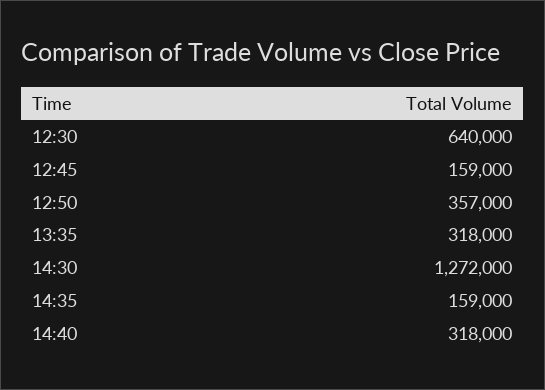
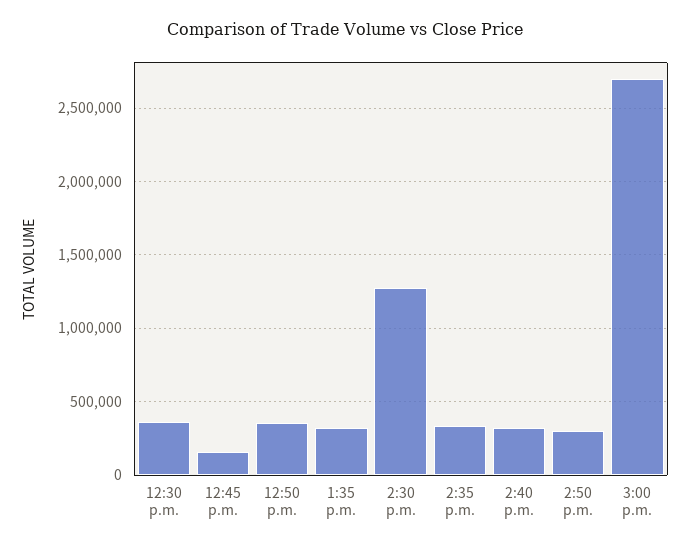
12:30: 640000 -> 350000
14:35: 159000 -> 350000
2:50 p.m.: none -> 300000
3:00 p.m.: none -> 2700000

